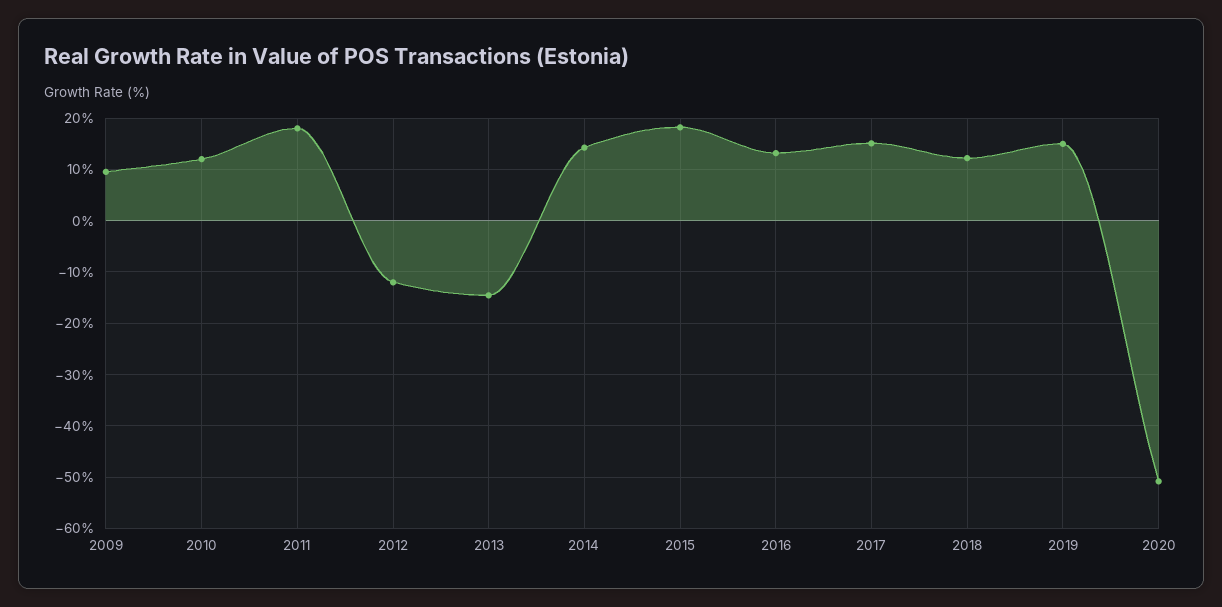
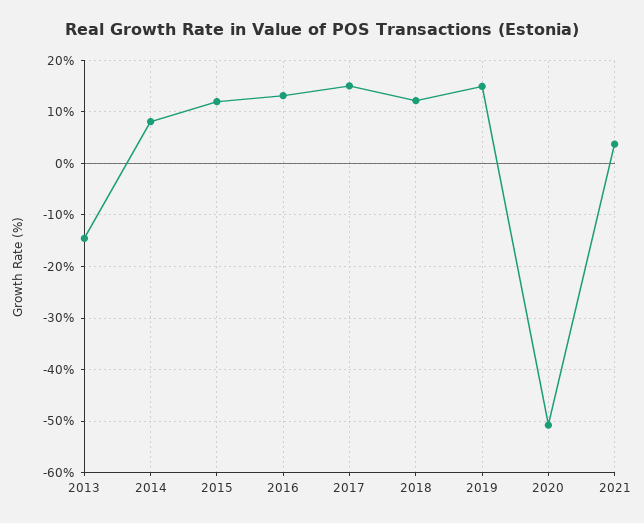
2009: 10 -> none
2010: 12 -> none
2011: 18 -> none
2012: -12 -> none
2014: 14 -> 8
2015: 18 -> 12
2021: none -> 4

